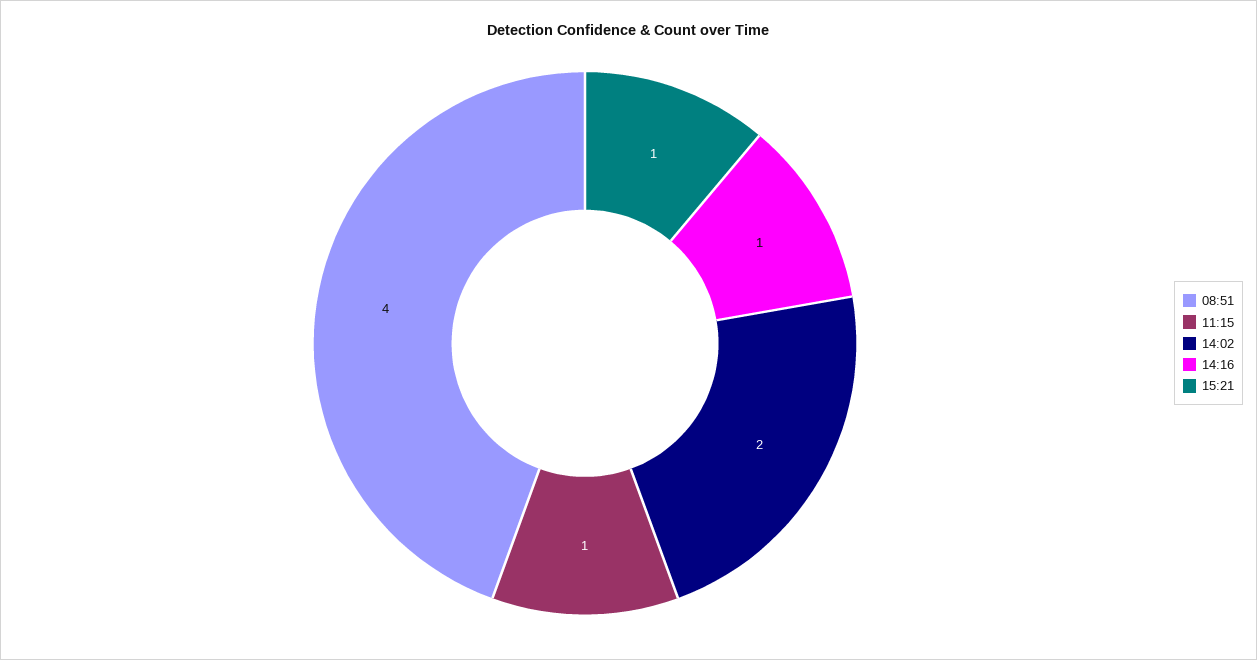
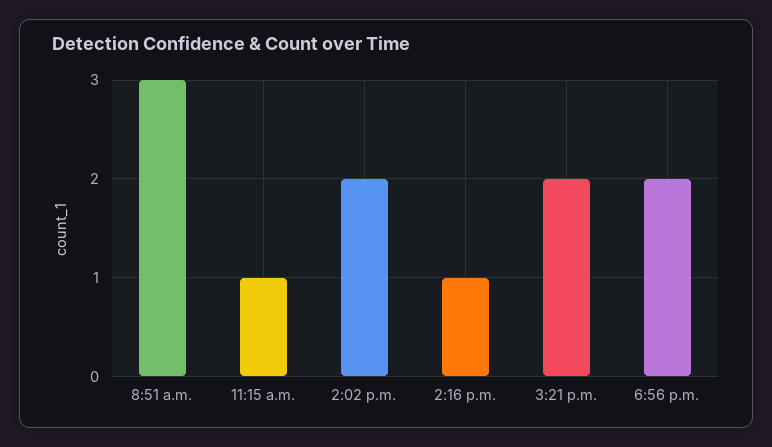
08:51: 4 -> 3
15:21: 1 -> 2
6:56 p.m.: none -> 2

